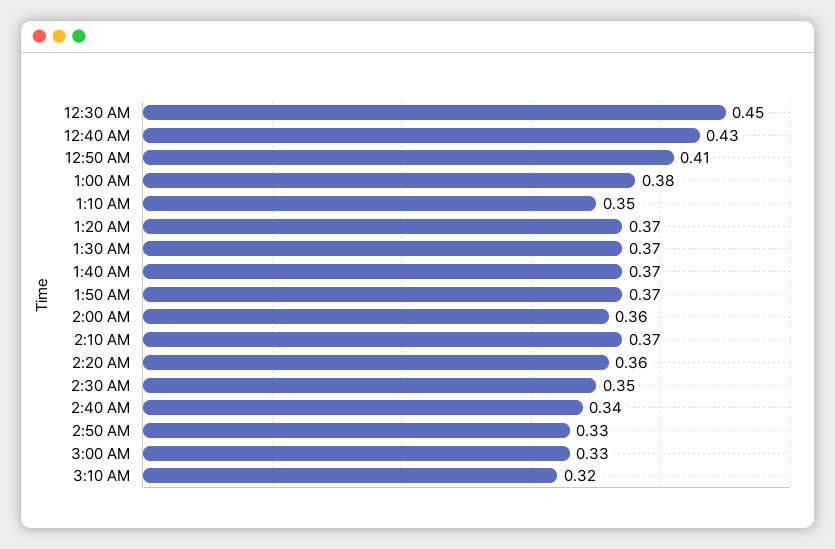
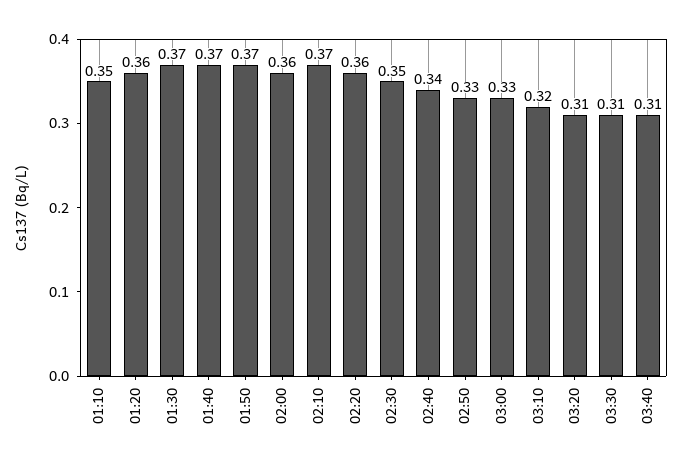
12:30 AM: 0.45 -> none
12:40 AM: 0.43 -> none
12:50 AM: 0.41 -> none
1:00 AM: 0.38 -> none
1:20 AM: 0.37 -> 0.36
03:20: none -> 0.31
03:30: none -> 0.31
03:40: none -> 0.31

